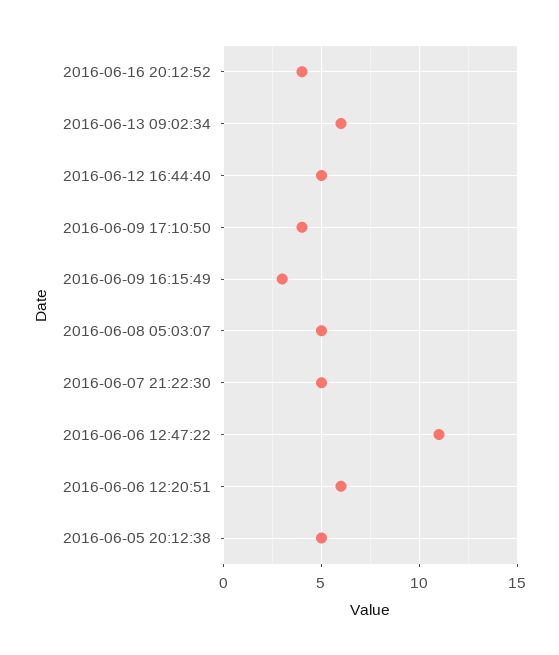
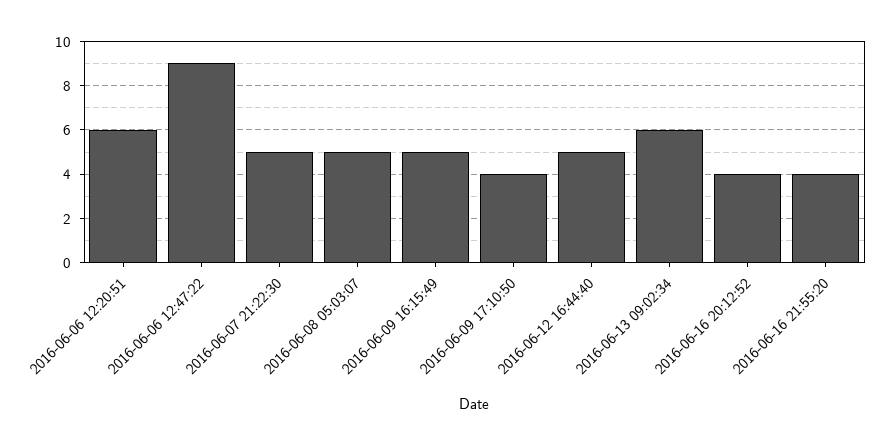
2016-06-09 16:15:49: 3 -> 5
2016-06-06 12:47:22: 11 -> 9
2016-06-05 20:12:38: 5 -> none
2016-06-16 21:55:20: none -> 4

